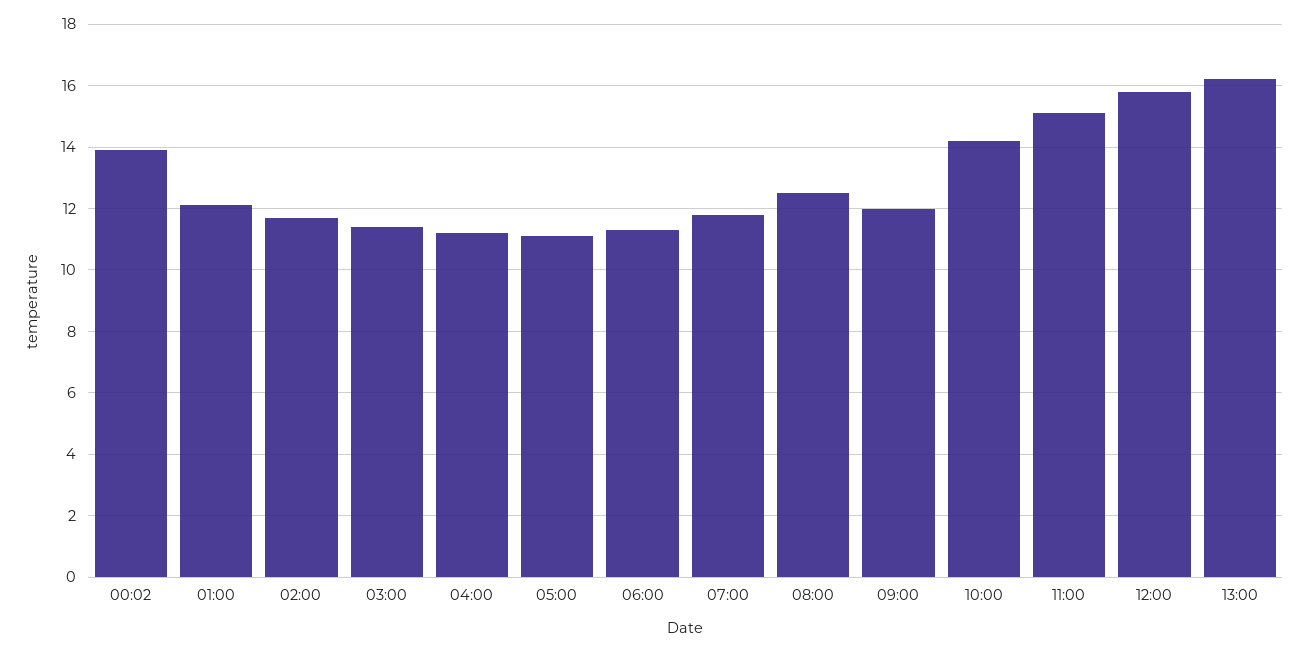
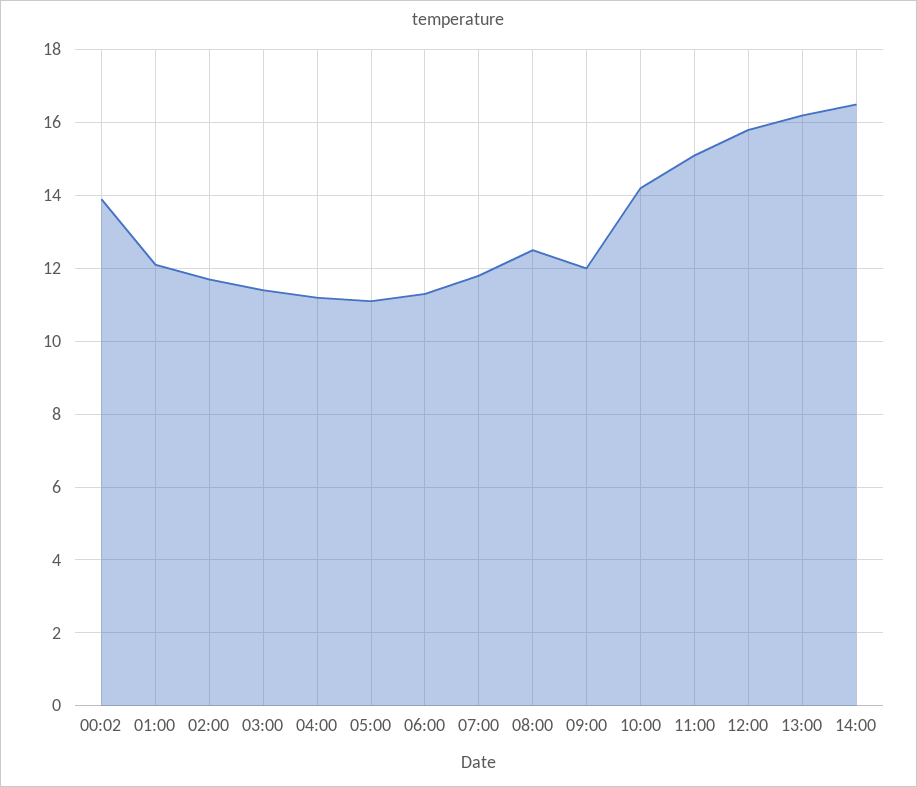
14:00: none -> 16.5

